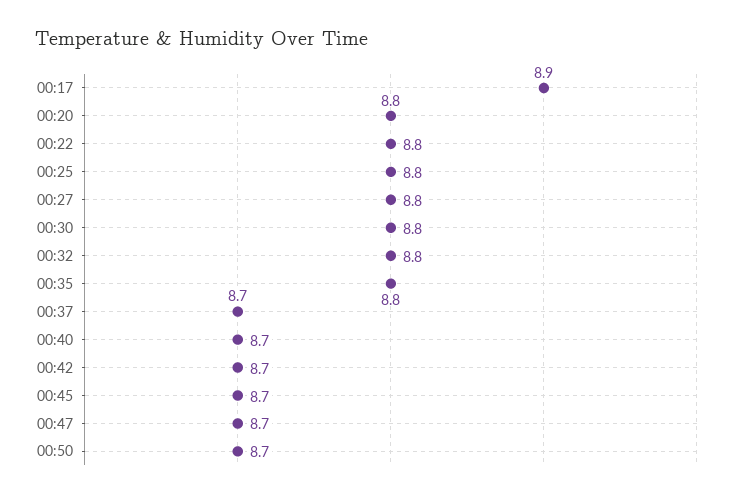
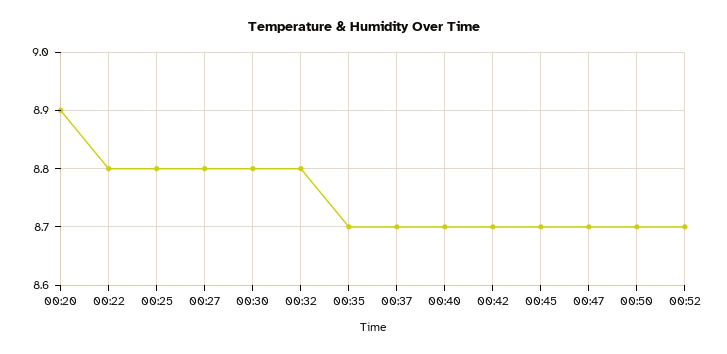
00:17: 8.9 -> none
00:20: 8.8 -> 8.9
00:35: 8.8 -> 8.7
00:52: none -> 8.7

